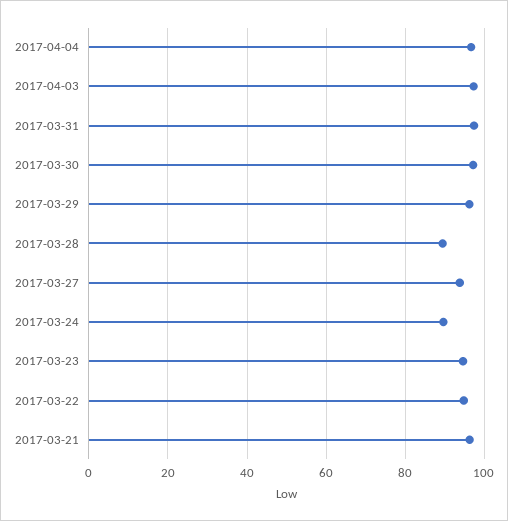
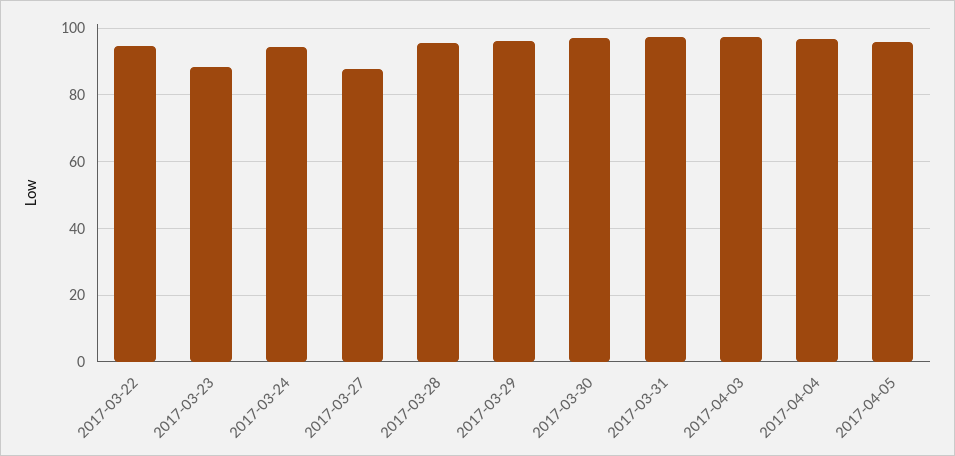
2017-03-28: 90 -> 96
2017-03-27: 94 -> 88
2017-03-24: 90 -> 94
2017-03-23: 94 -> 88
2017-03-21: 96 -> none
2017-04-05: none -> 96

